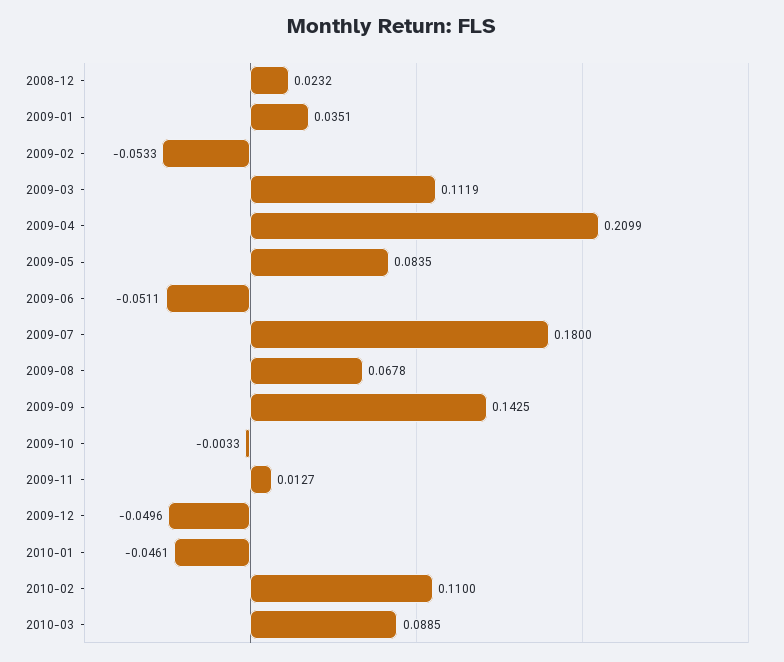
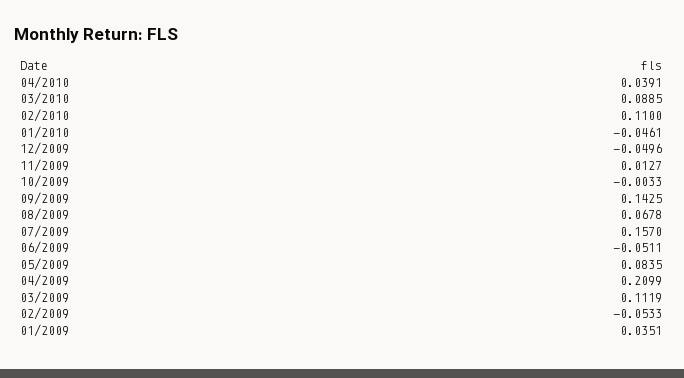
2008-12: 0.0232 -> none
2009-07: 0.18 -> 0.157
04/2010: none -> 0.0391

